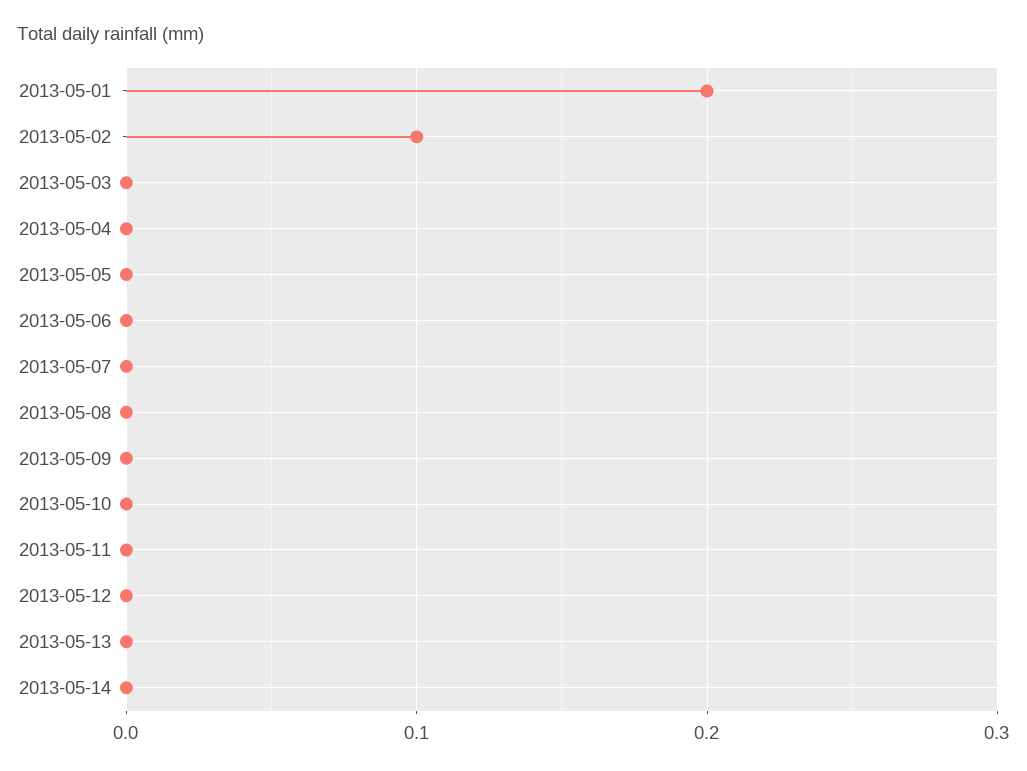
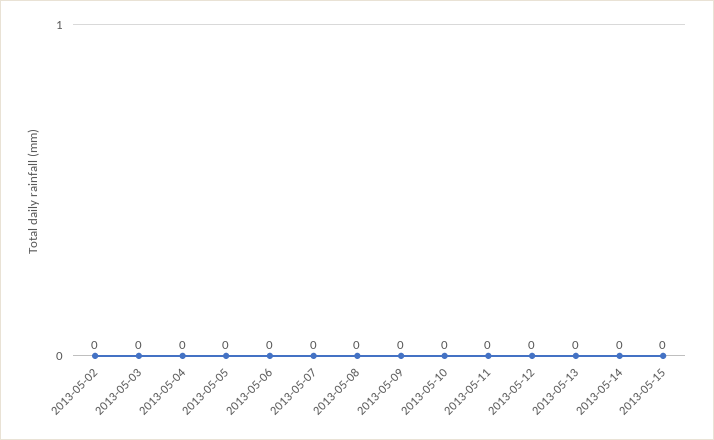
2013-05-01: 0.2 -> none
2013-05-02: 0.1 -> 0
2013-05-15: none -> 0

